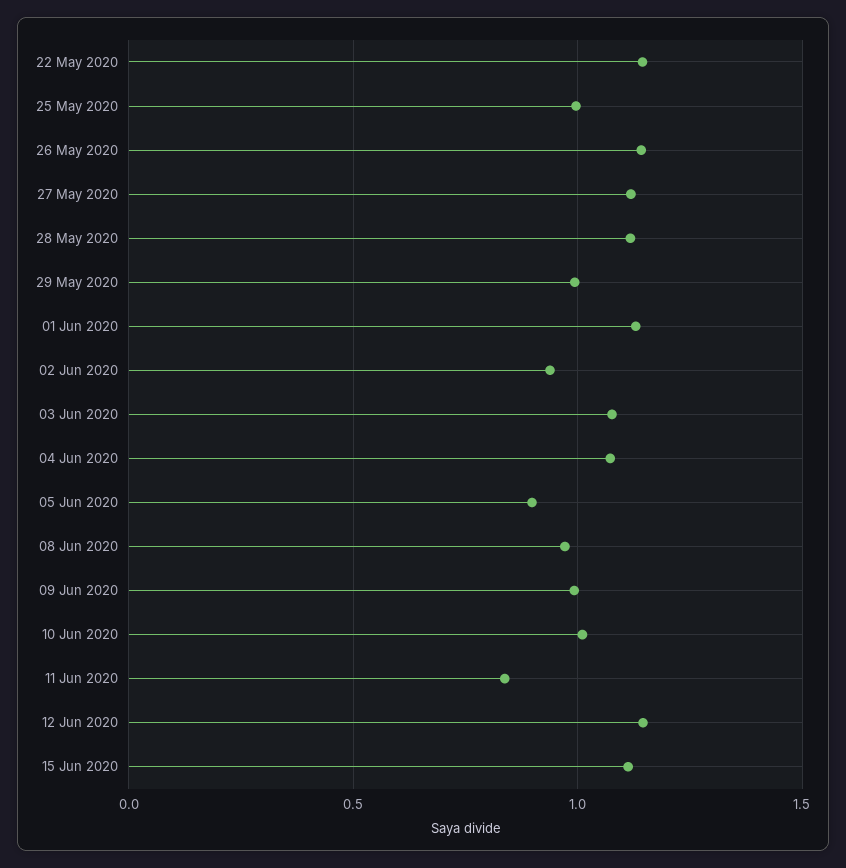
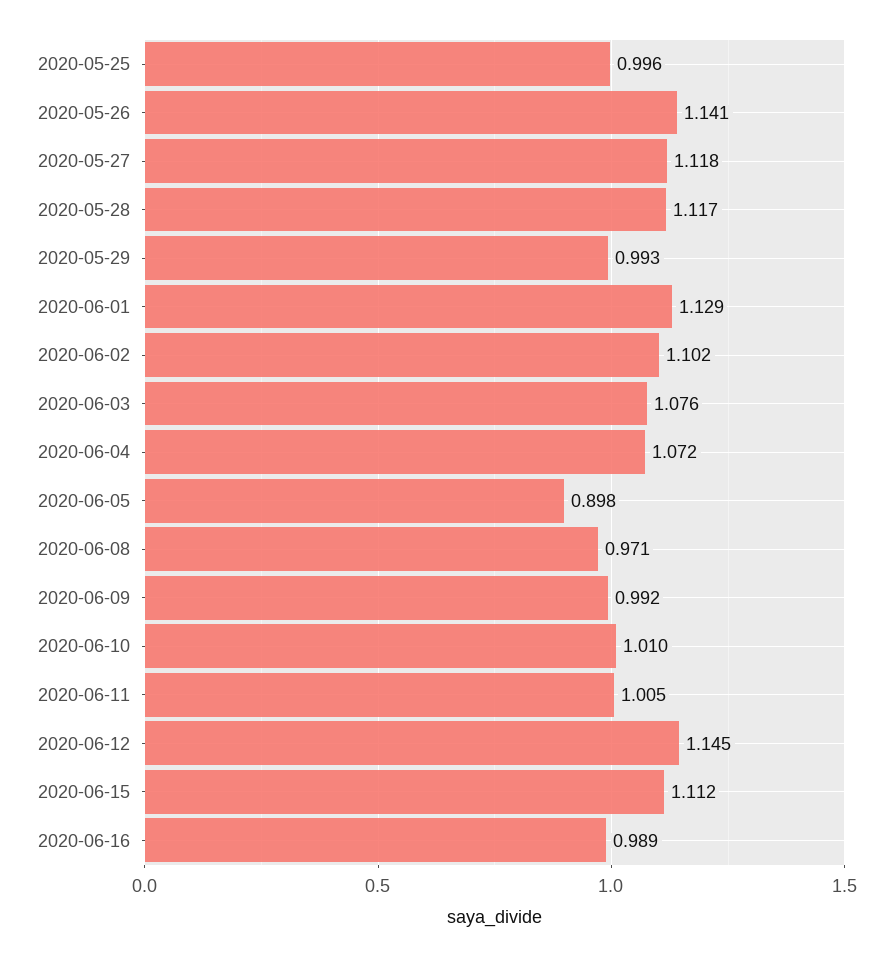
22 May 2020: 1.15 -> none
02 Jun 2020: 0.95 -> 1.102
11 Jun 2020: 0.85 -> 1.005
2020-06-16: none -> 0.989

